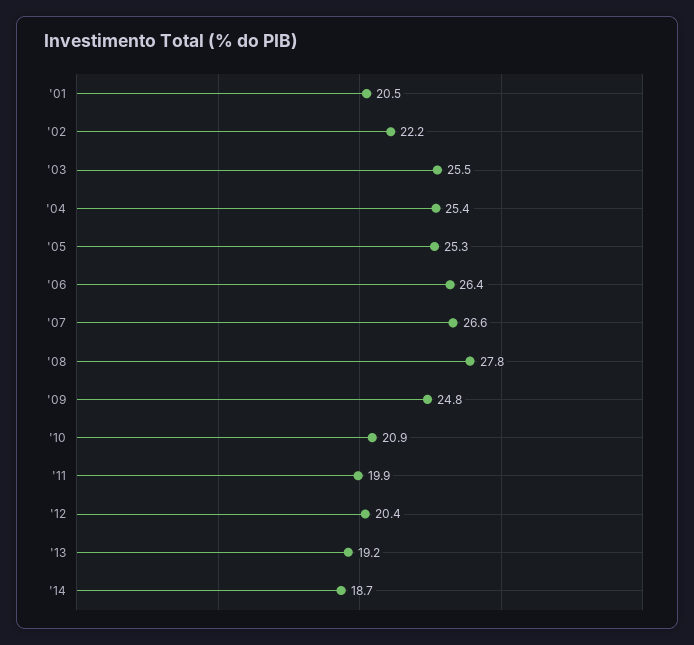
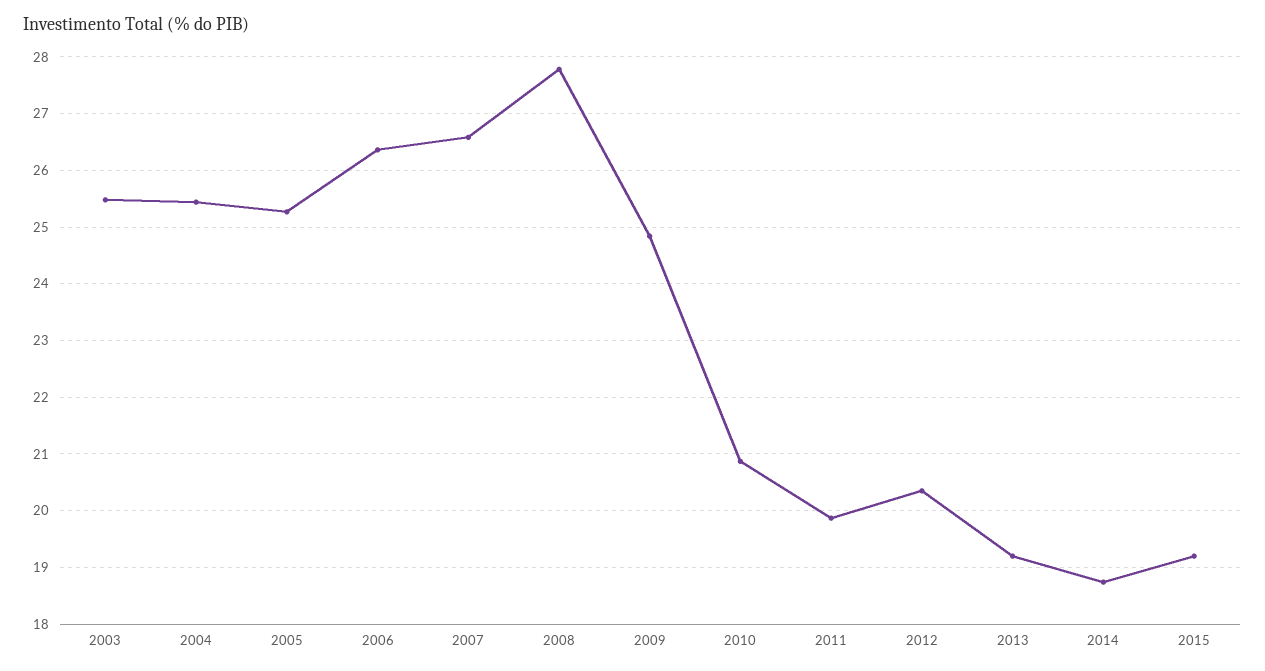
'01: 20.5 -> none
'02: 22.2 -> none
2015: none -> 19.2

